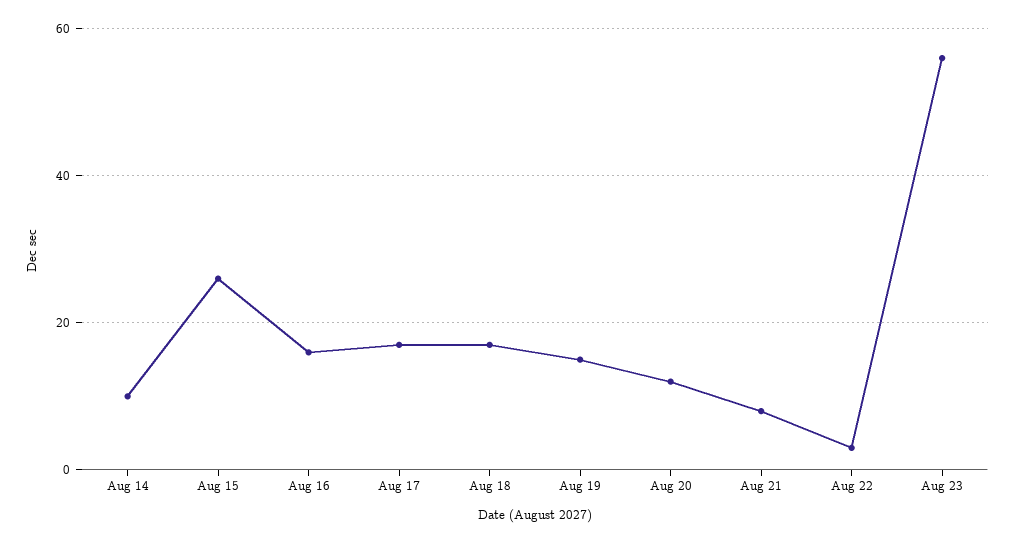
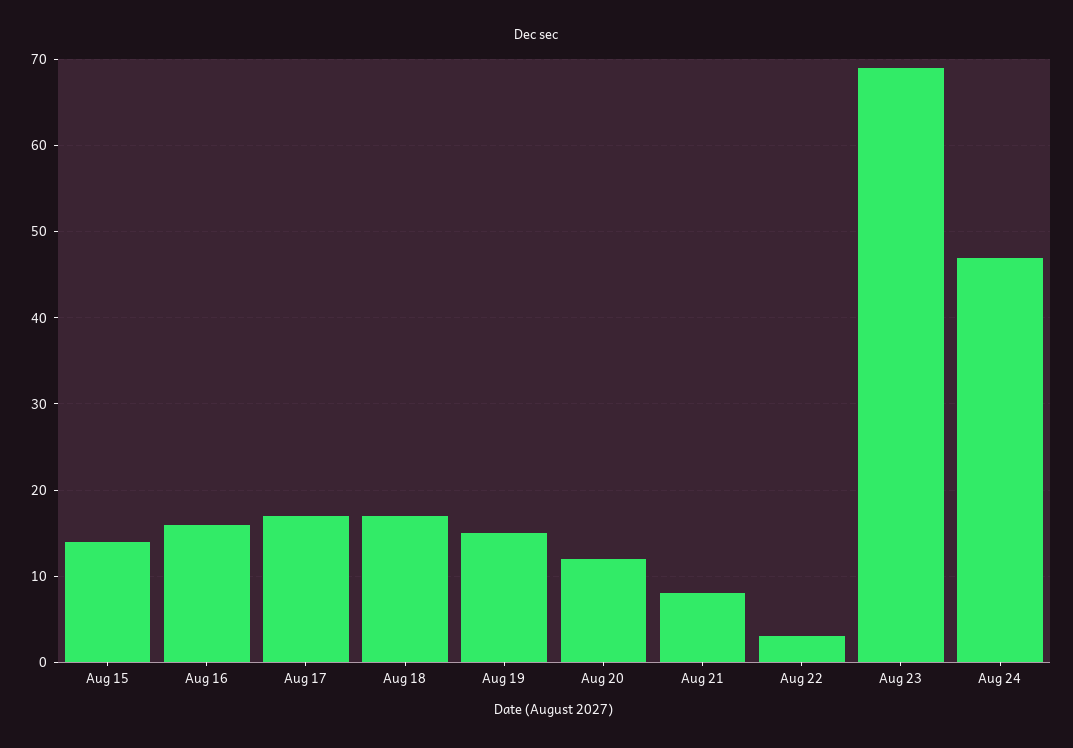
Aug 14: 10 -> none
Aug 15: 25 -> 14
Aug 23: 55 -> 69
Aug 24: none -> 47

